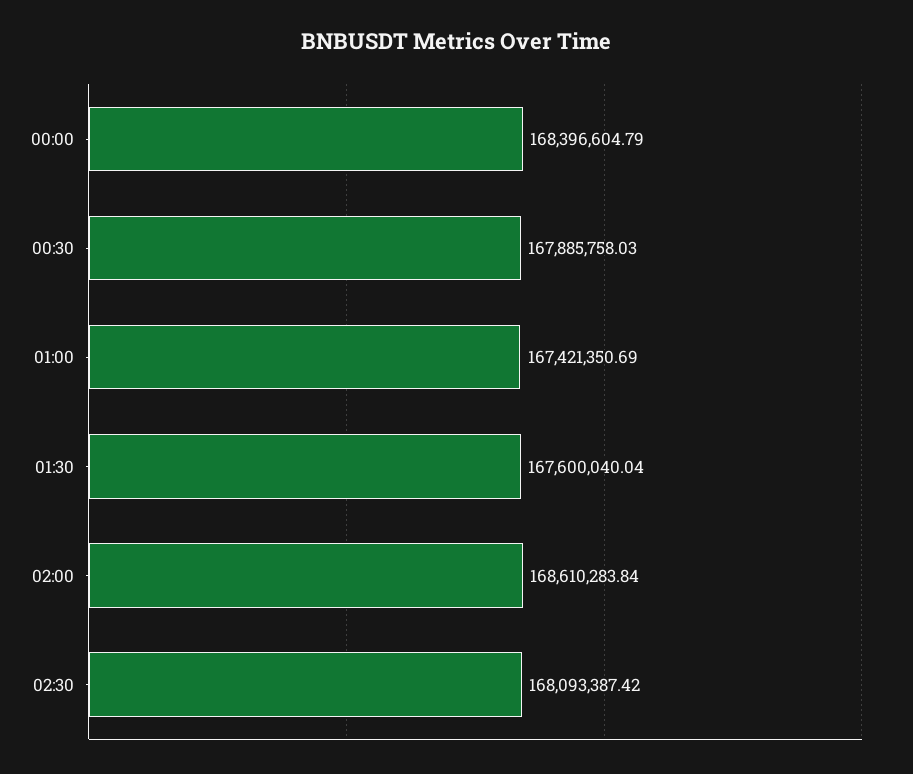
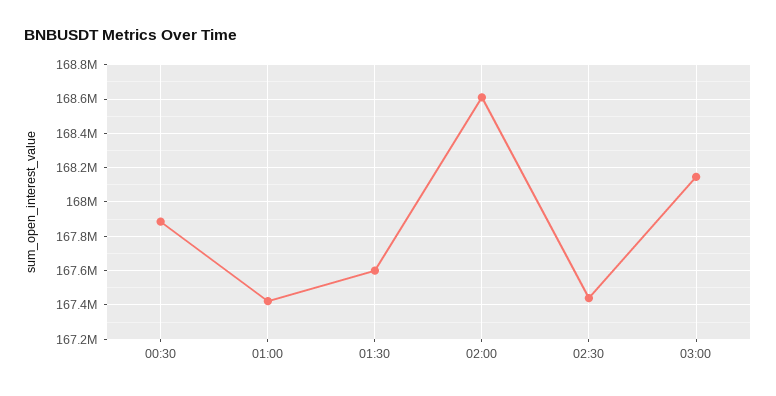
00:00: 168396604.79 -> none
02:30: 168093387.42 -> 167450000
03:00: none -> 168150000

